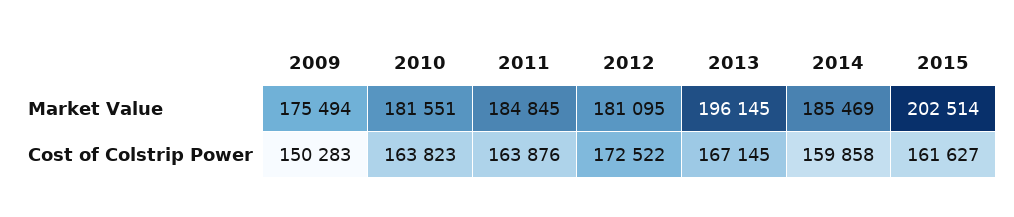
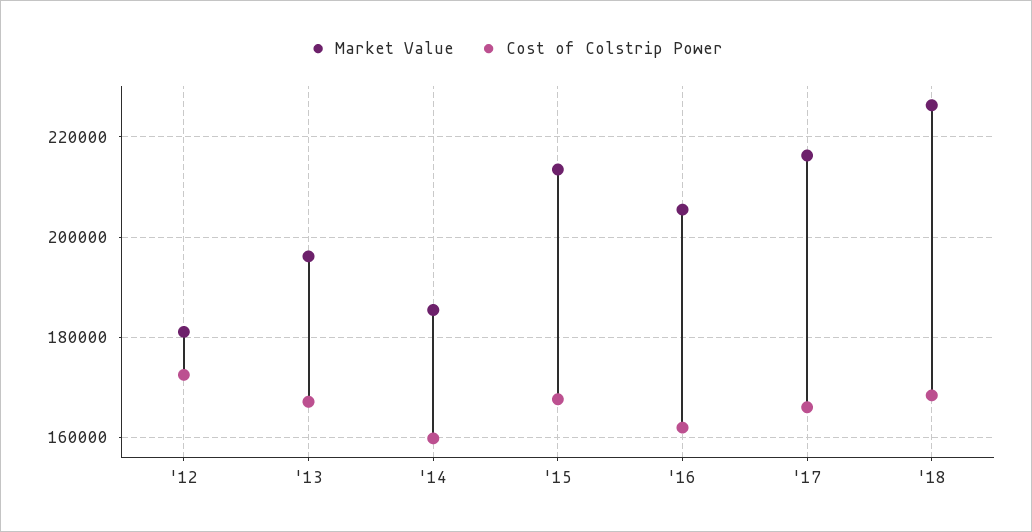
Market Value, 2009: 175494 -> none
Market Value, 2010: 181551 -> none
Market Value, 2011: 184845 -> none
Market Value, 2015: 202514 -> 214000
Cost of Colstrip Power, 2009: 150283 -> none
Cost of Colstrip Power, 2010: 163823 -> none
Cost of Colstrip Power, 2011: 163876 -> none
Cost of Colstrip Power, 2015: 161627 -> 168000
Market Value, '16: none -> 206000
Cost of Colstrip Power, '16: none -> 162000
Market Value, '17: none -> 216000
Cost of Colstrip Power, '17: none -> 166000
Market Value, '18: none -> 226000
Cost of Colstrip Power, '18: none -> 168000

